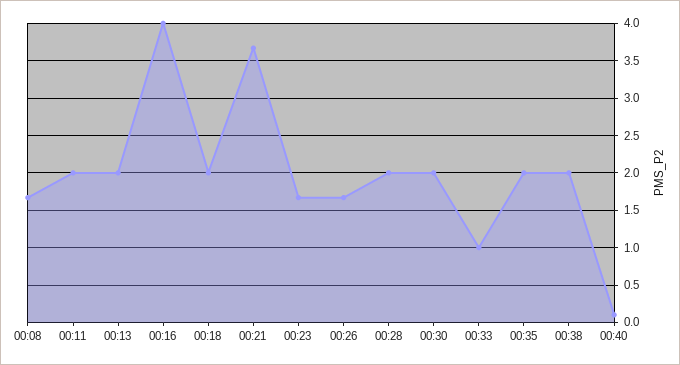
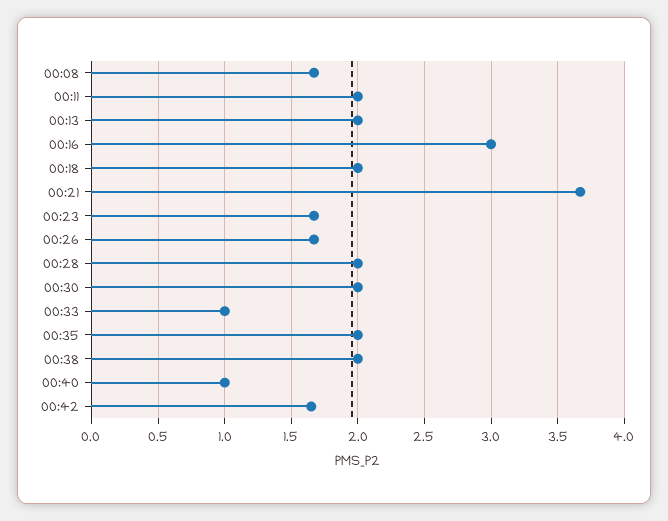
00:16: 4 -> 3
00:40: 0.1 -> 1
00:42: none -> 1.65

